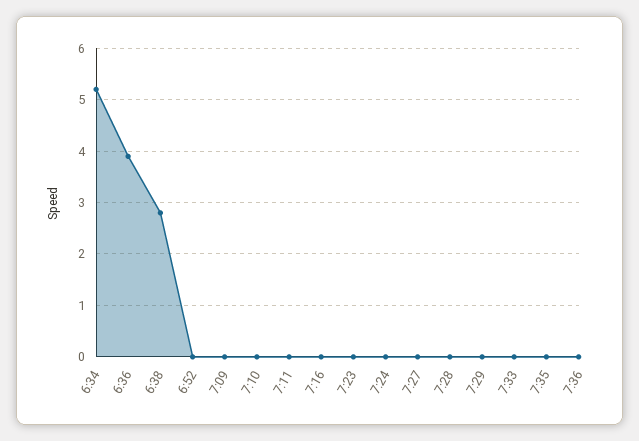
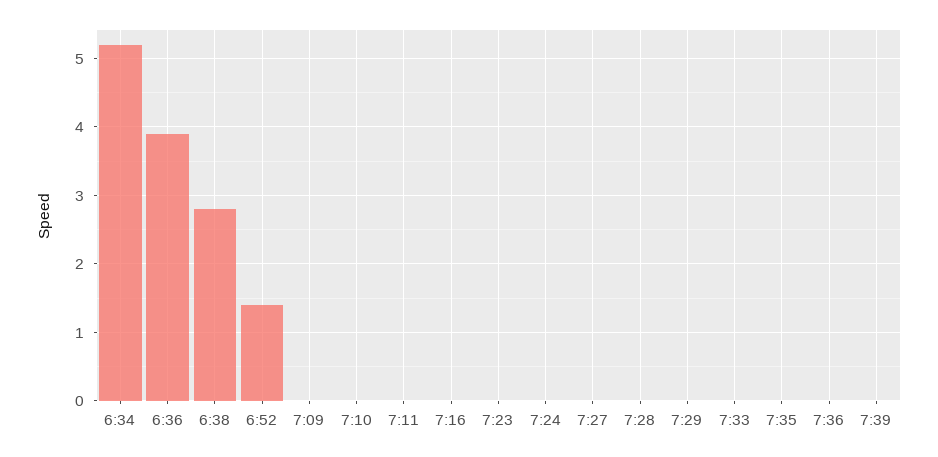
6:52: 0 -> 1.4
7:39: none -> 0

